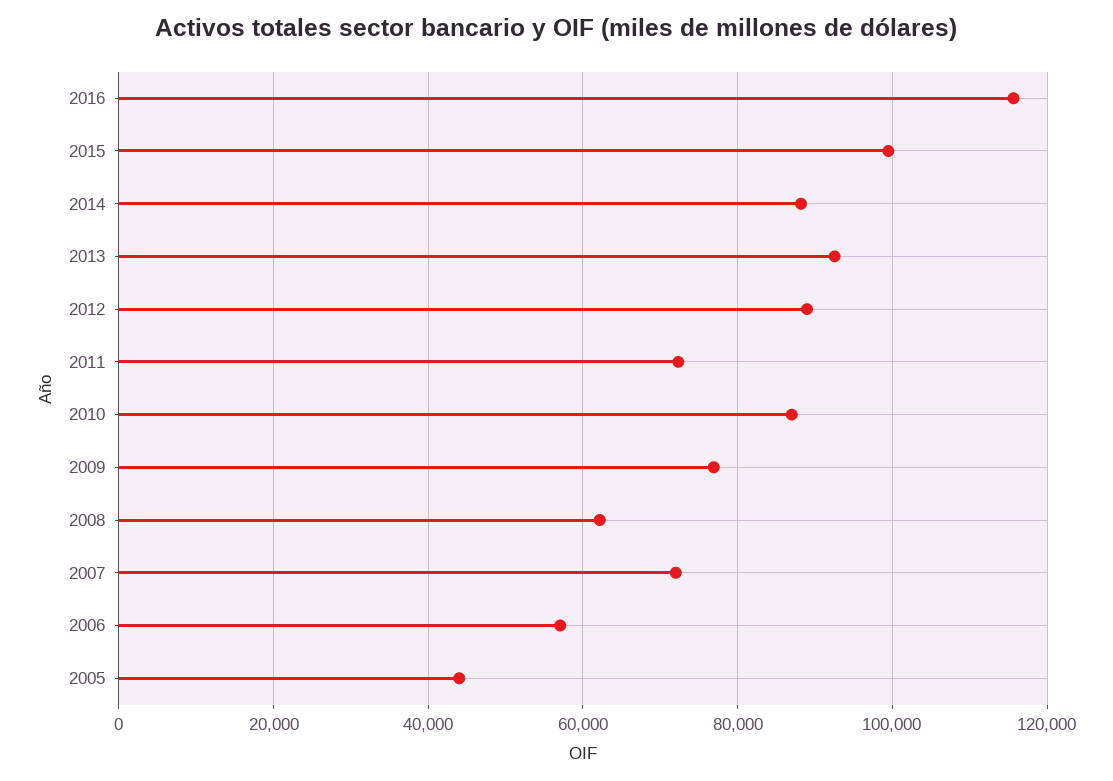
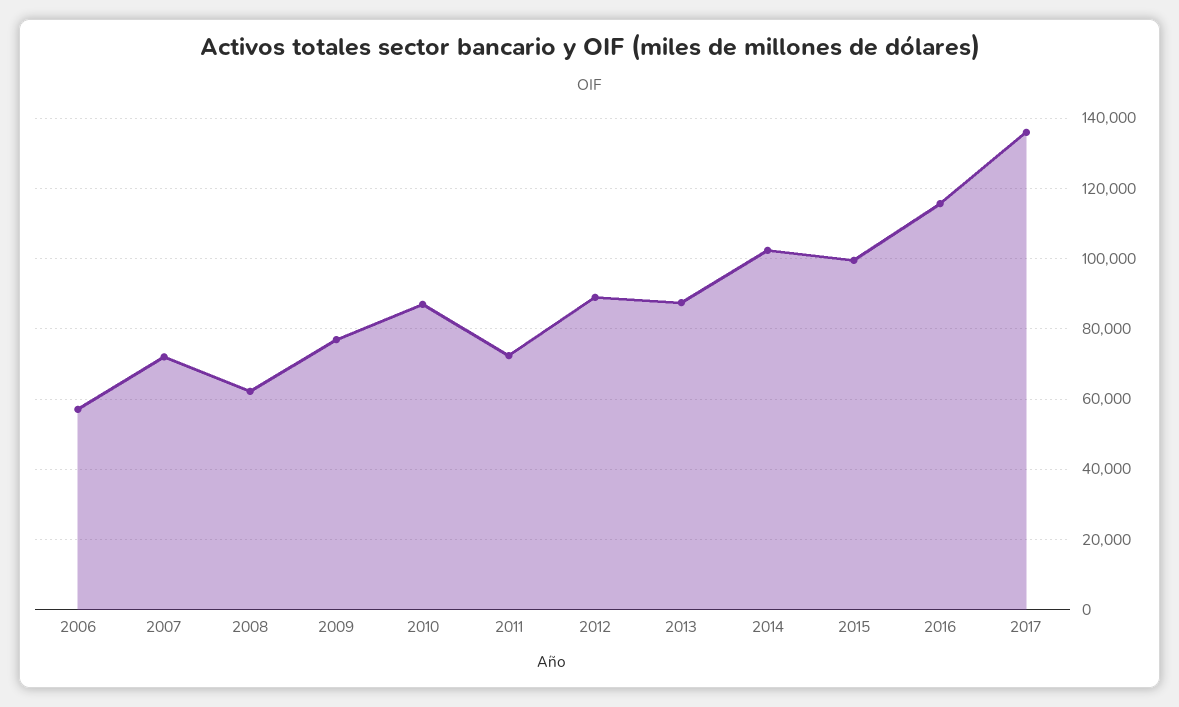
2014: 88000 -> 102000
2013: 92000 -> 88000
2005: 44000 -> none
2017: none -> 136000

